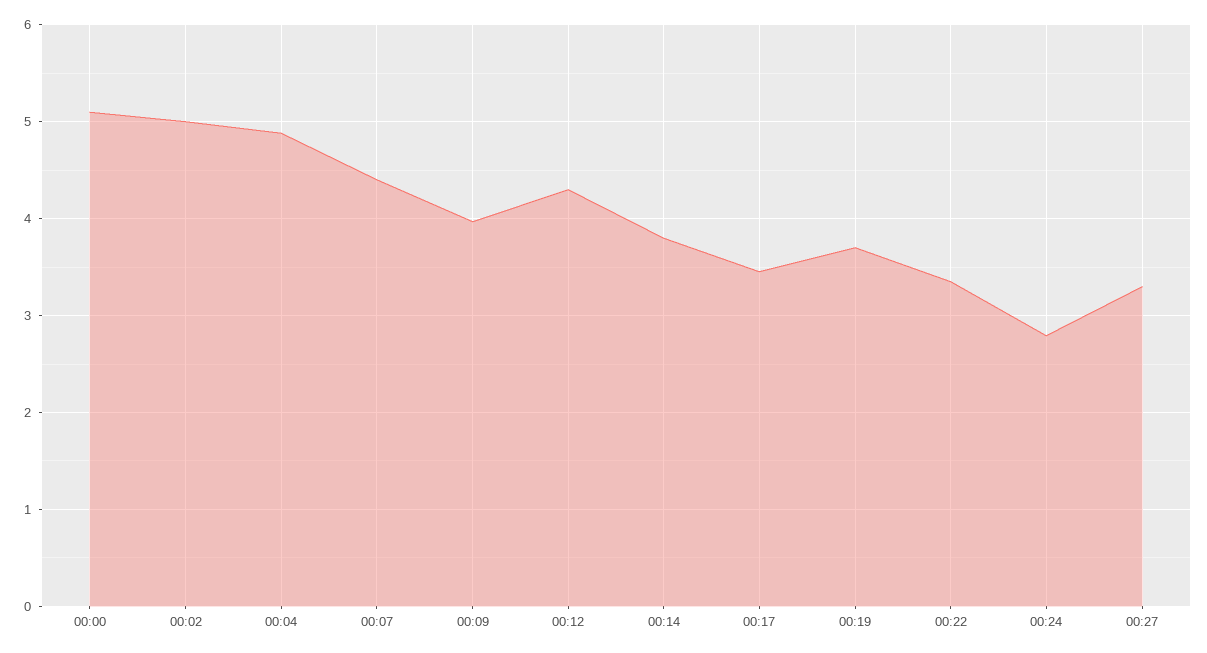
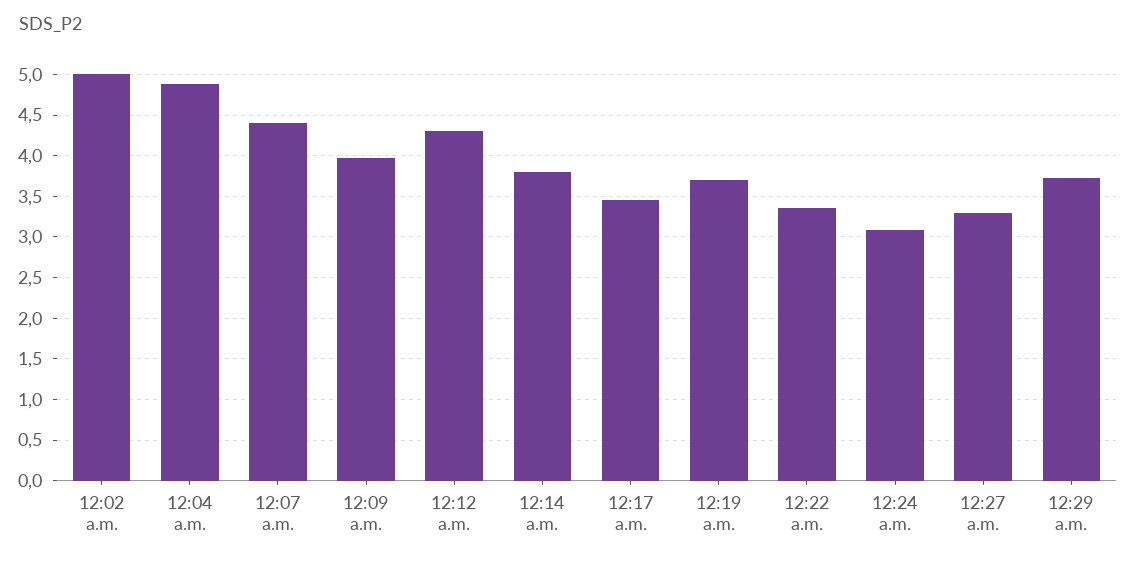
00:00: 5.1 -> none
00:24: 2.8 -> 3.1
12:29 a.m.: none -> 3.7

